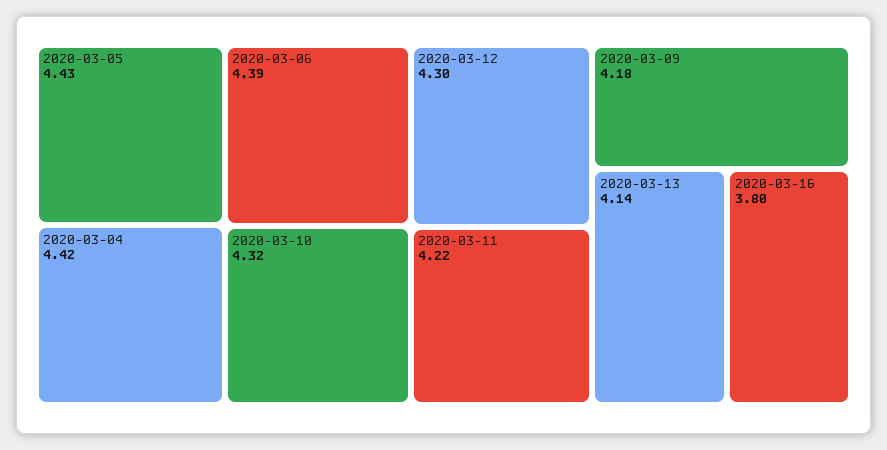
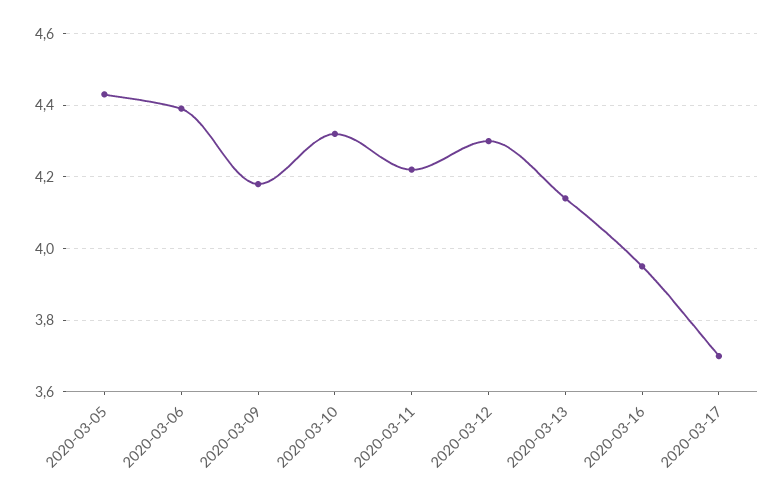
2020-03-04: 4.42 -> none
2020-03-16: 3.8 -> 3.95
2020-03-17: none -> 3.7

